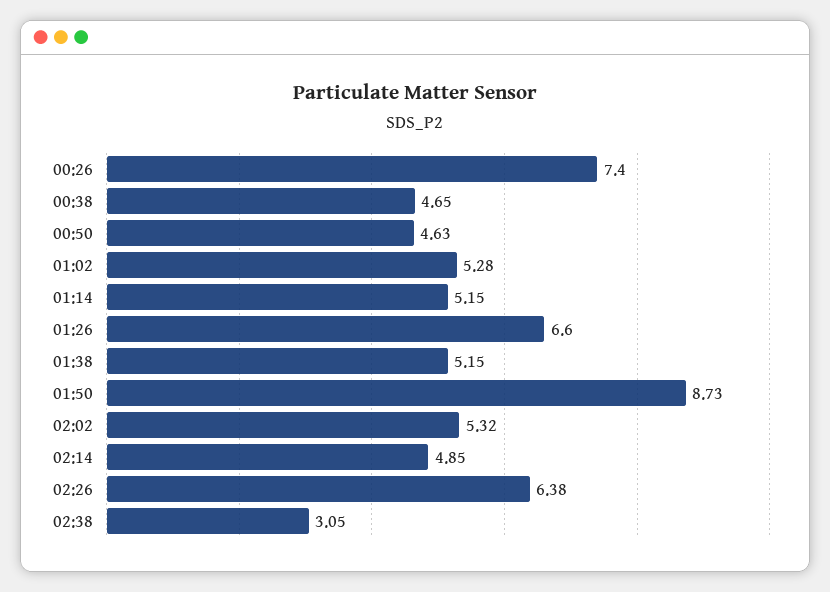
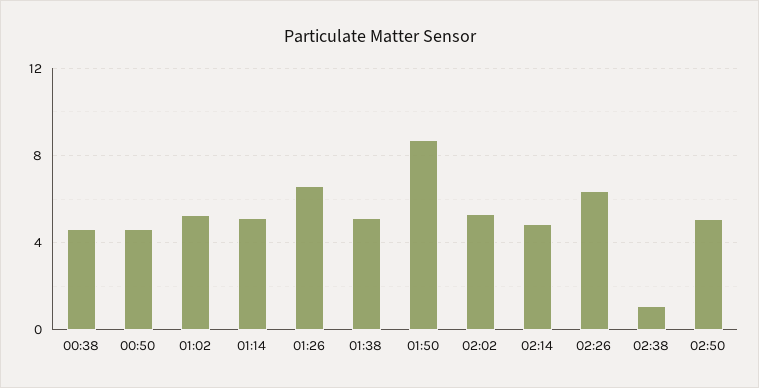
00:26: 7.4 -> none
02:38: 3.05 -> 1
02:50: none -> 5

